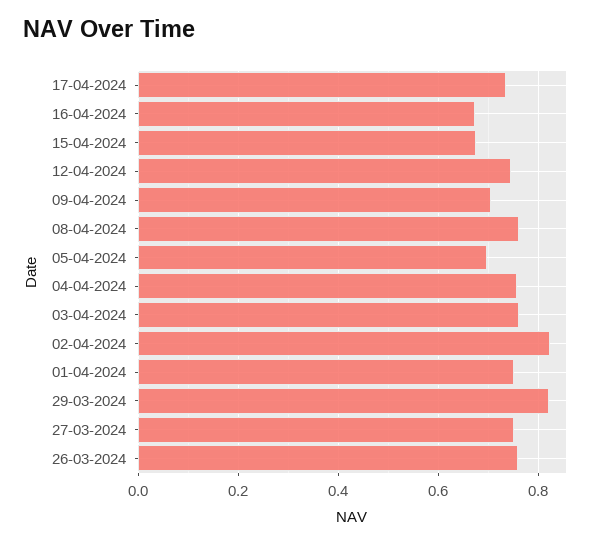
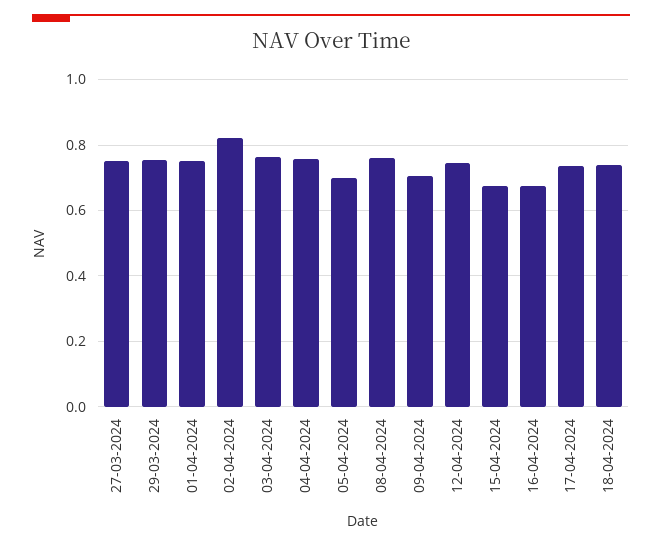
29-03-2024: 0.82 -> 0.76
26-03-2024: 0.76 -> none
18-04-2024: none -> 0.74

